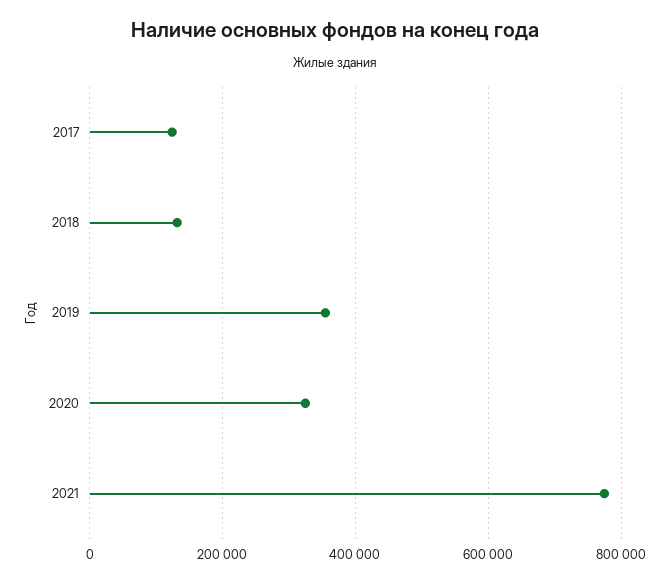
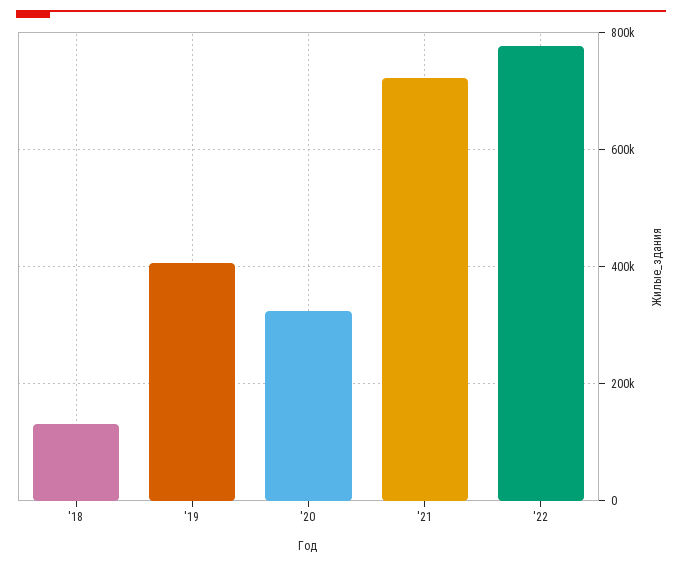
2017: 120000 -> none
2019: 360000 -> 400000
2021: 780000 -> 720000
'22: none -> 780000

